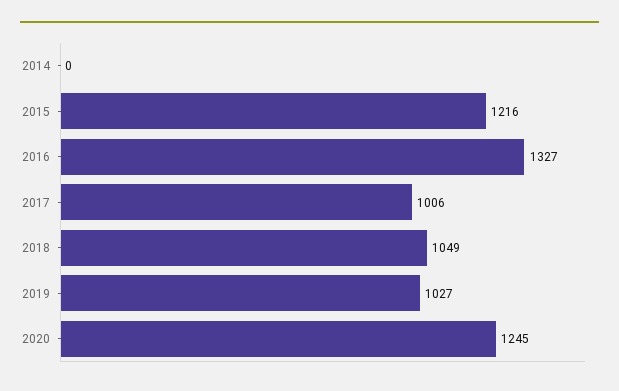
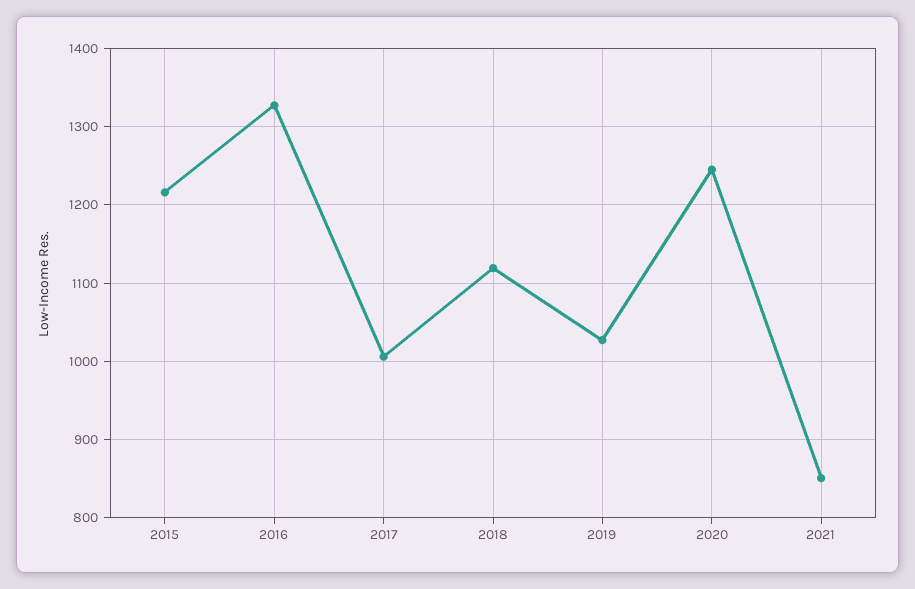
2014: 0 -> none
2018: 1049 -> 1120
2021: none -> 850

